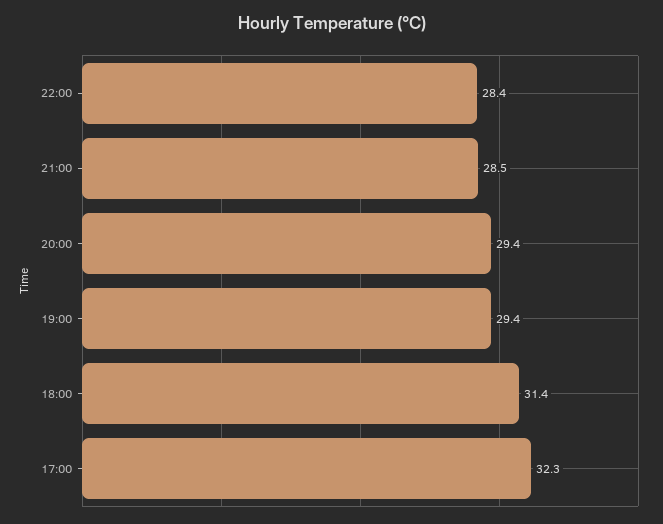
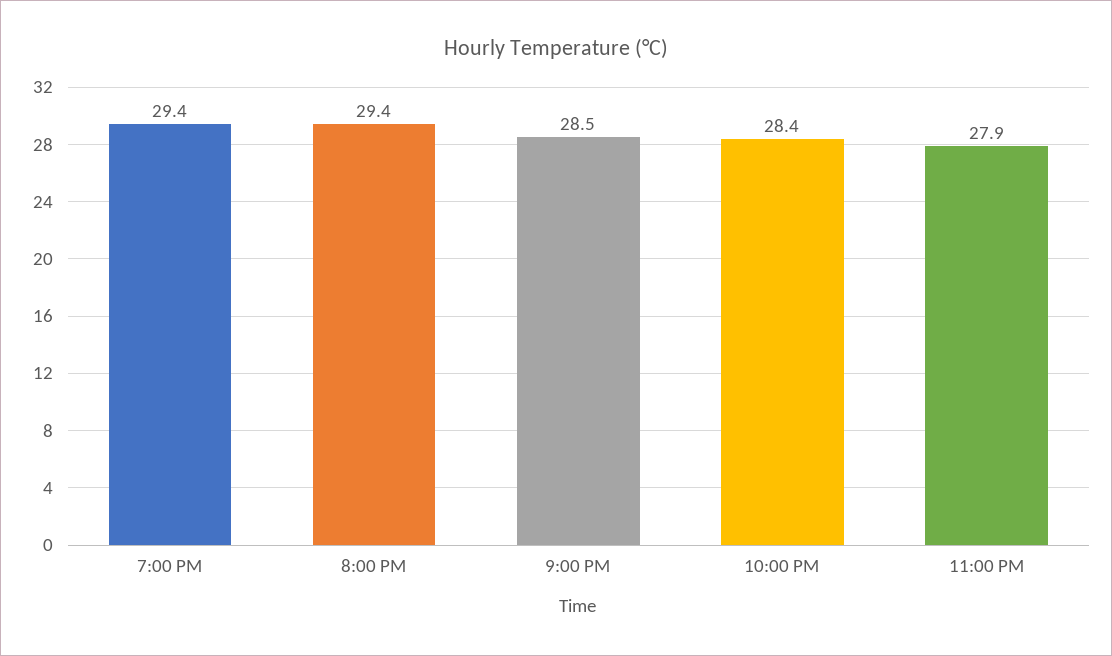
18:00: 31.4 -> none
17:00: 32.3 -> none
11:00 PM: none -> 27.9

